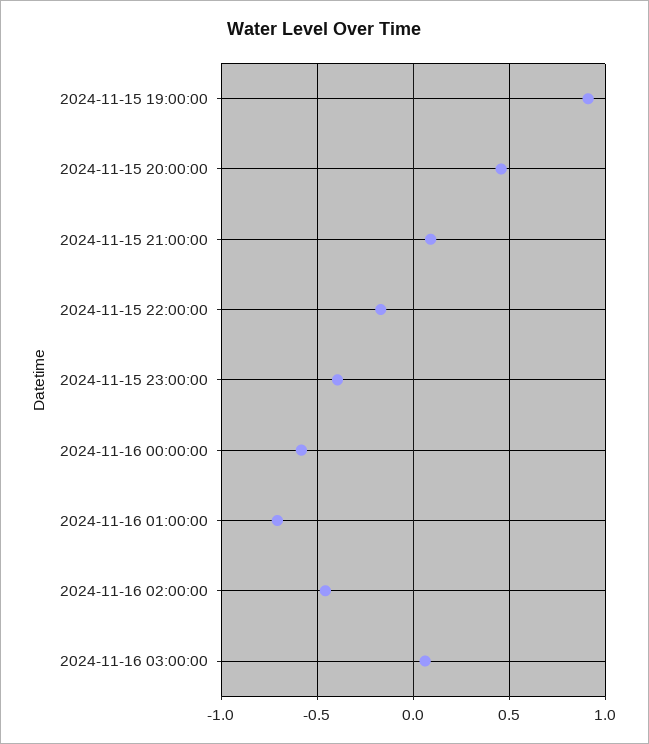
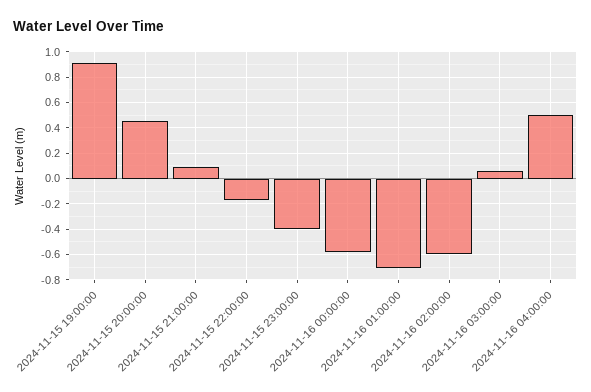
2024-11-16 02:00:00: -0.45 -> -0.6
2024-11-16 04:00:00: none -> 0.5

